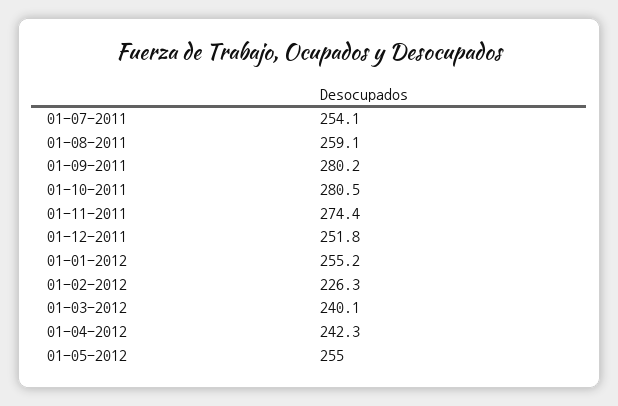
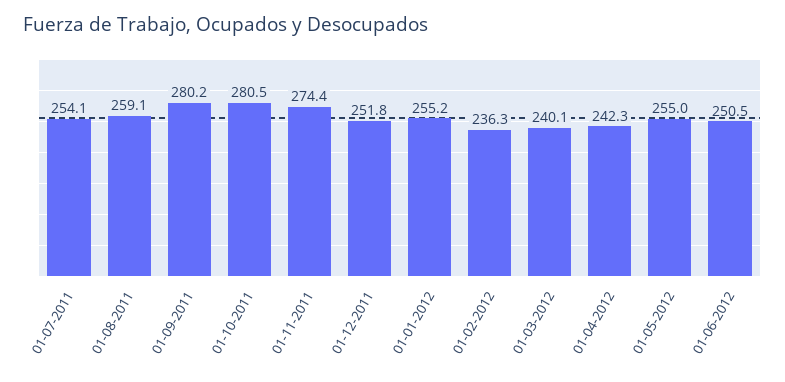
01-02-2012: 226.3 -> 236.3
01-06-2012: none -> 250.5

